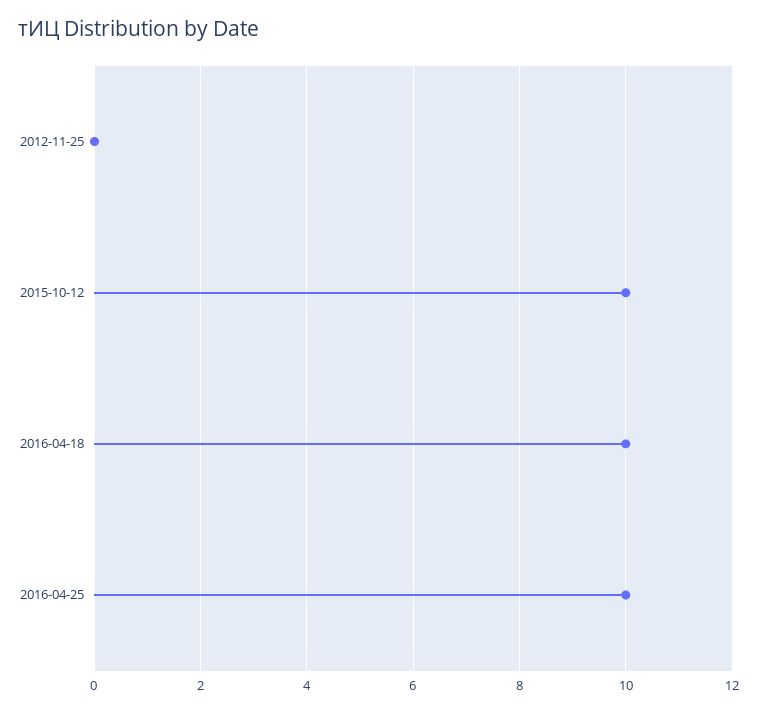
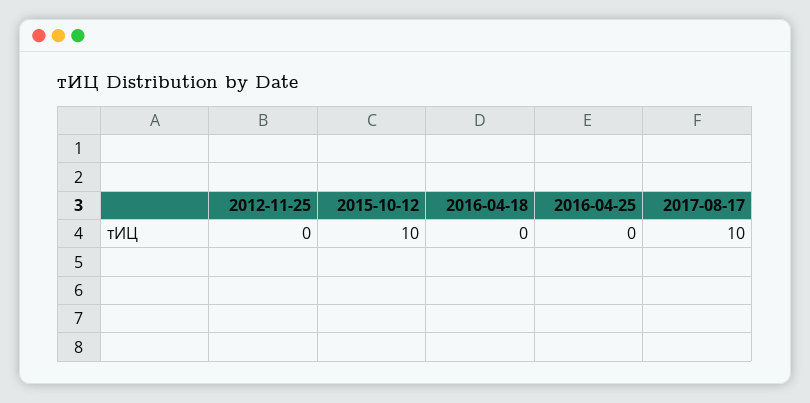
2016-04-18: 10 -> 0
2016-04-25: 10 -> 0
2017-08-17: none -> 10

